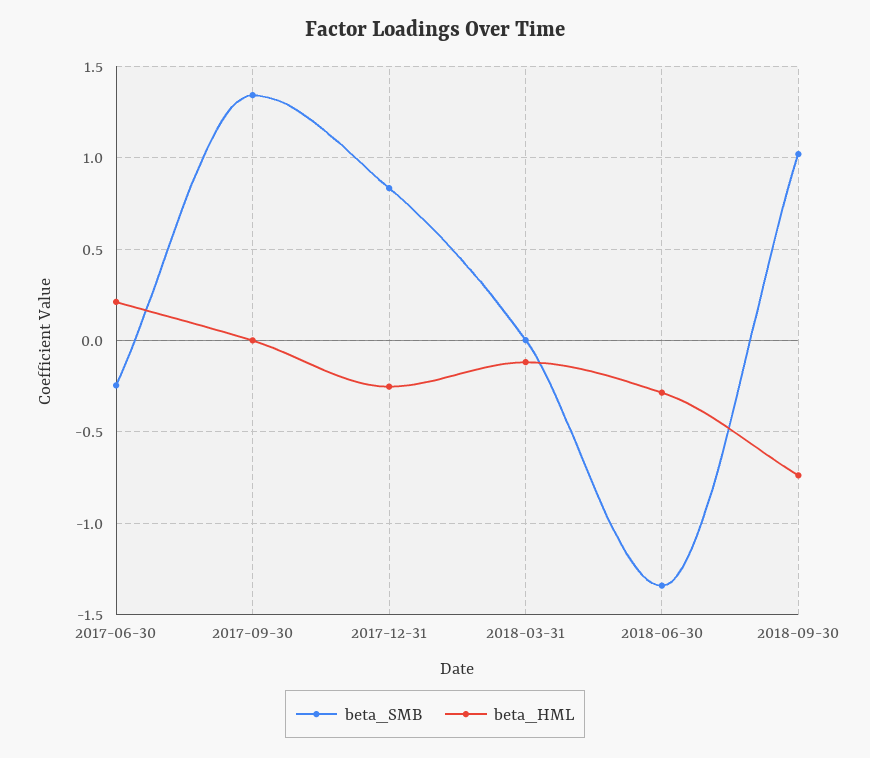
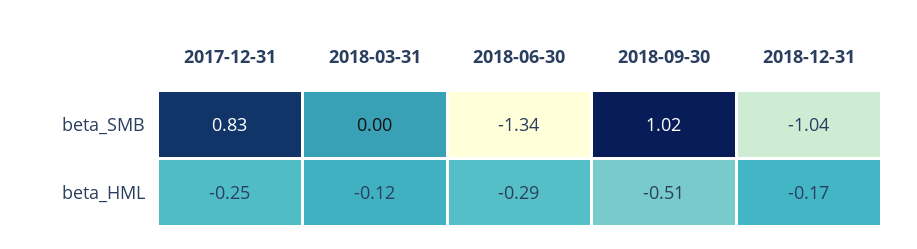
beta_SMB, 2017-06-30: -0.25 -> none
beta_HML, 2017-06-30: 0.2 -> none
beta_SMB, 2017-09-30: 1.35 -> none
beta_HML, 2017-09-30: 0 -> none
beta_HML, 2018-09-30: -0.75 -> -0.51
beta_SMB, 2018-12-31: none -> -1.04
beta_HML, 2018-12-31: none -> -0.17

